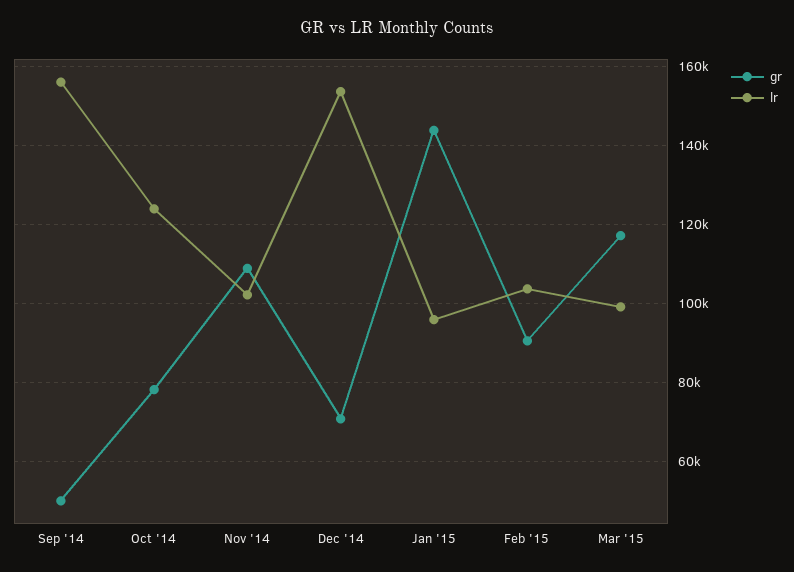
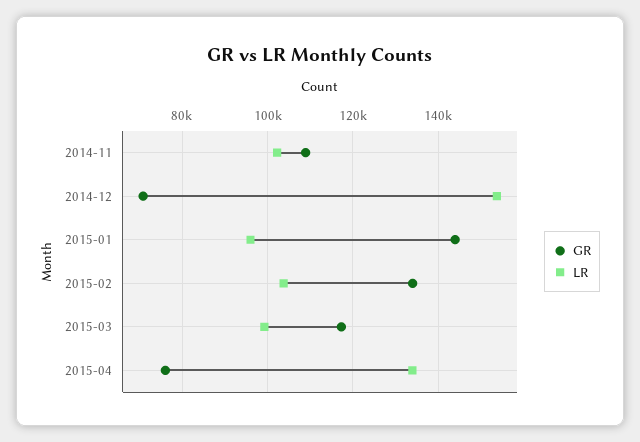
gr, Sep '14: 50000 -> none
lr, Sep '14: 156000 -> none
gr, Oct '14: 78000 -> none
lr, Oct '14: 124000 -> none
gr, Feb '15: 90000 -> 134000
gr, 2015-04: none -> 76000
lr, 2015-04: none -> 134000

